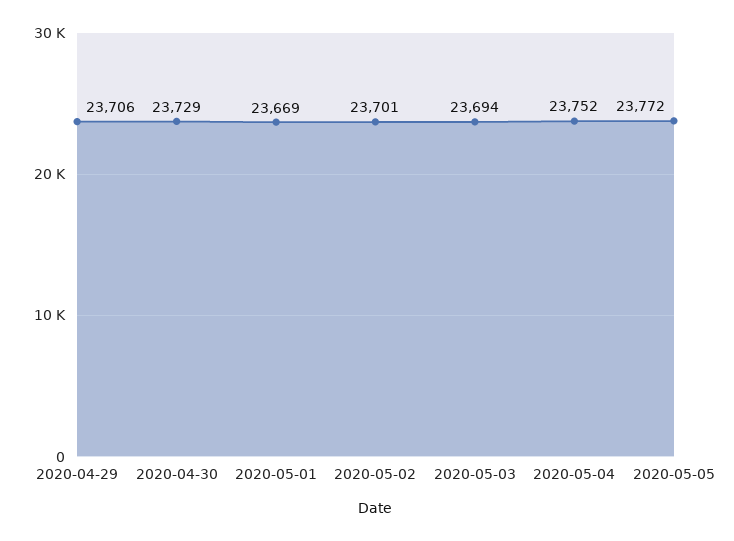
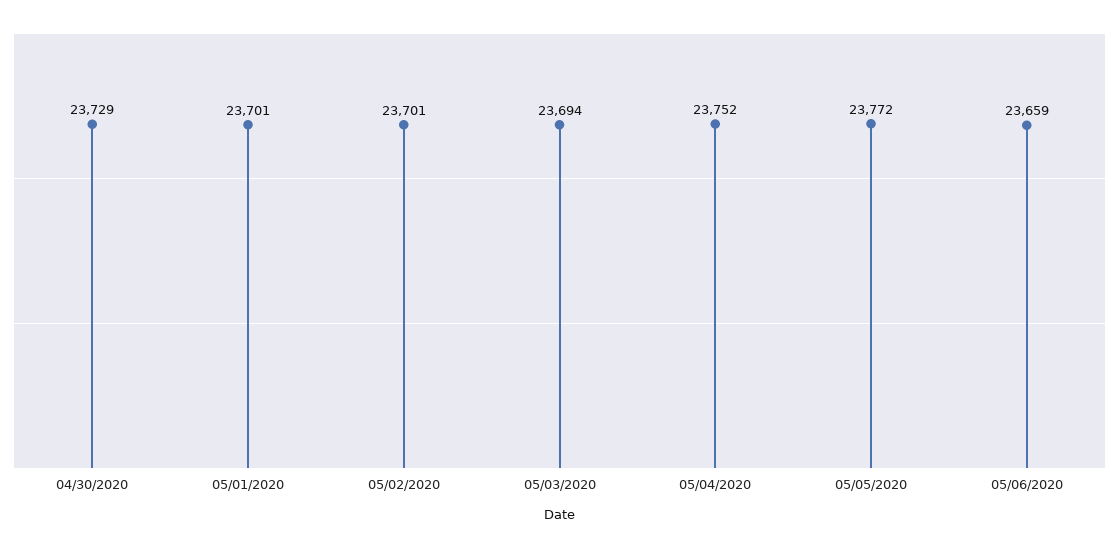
2020-04-29: 23706 -> none
2020-05-01: 23669 -> 23701
05/06/2020: none -> 23659

